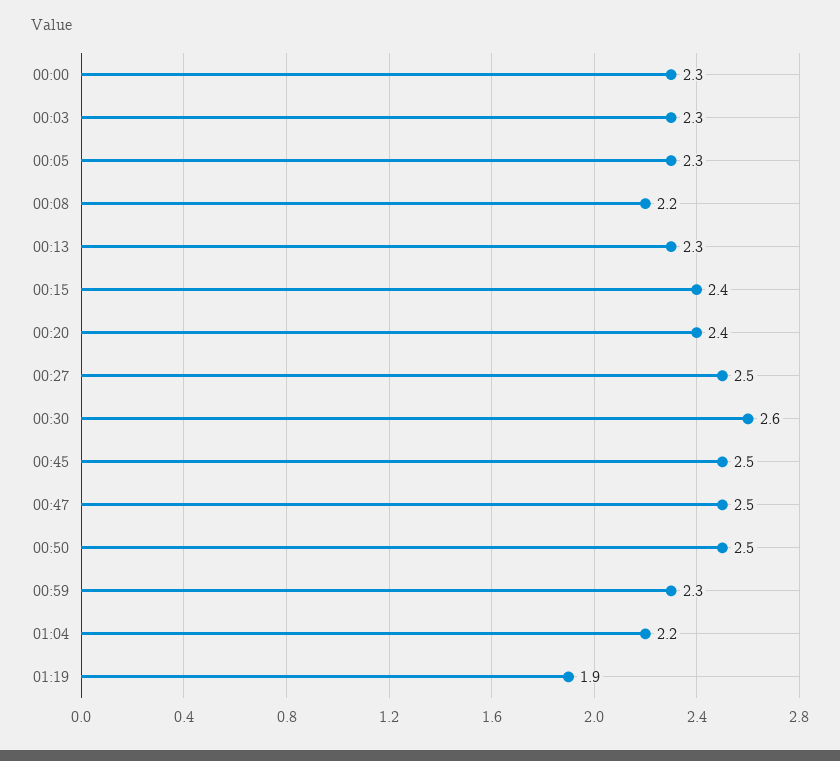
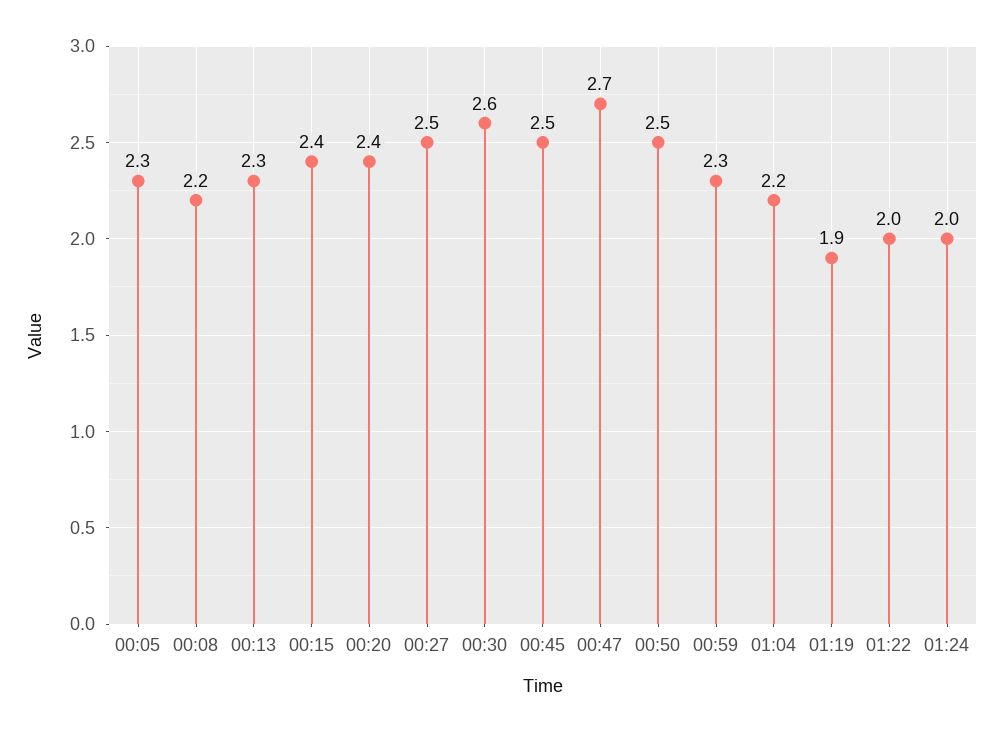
00:00: 2.3 -> none
00:03: 2.3 -> none
00:47: 2.5 -> 2.7
01:22: none -> 2
01:24: none -> 2

